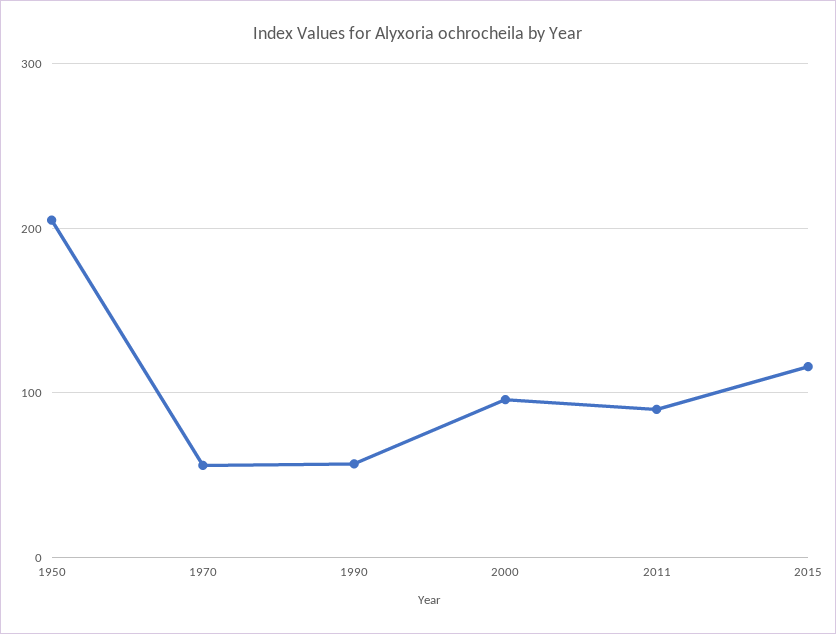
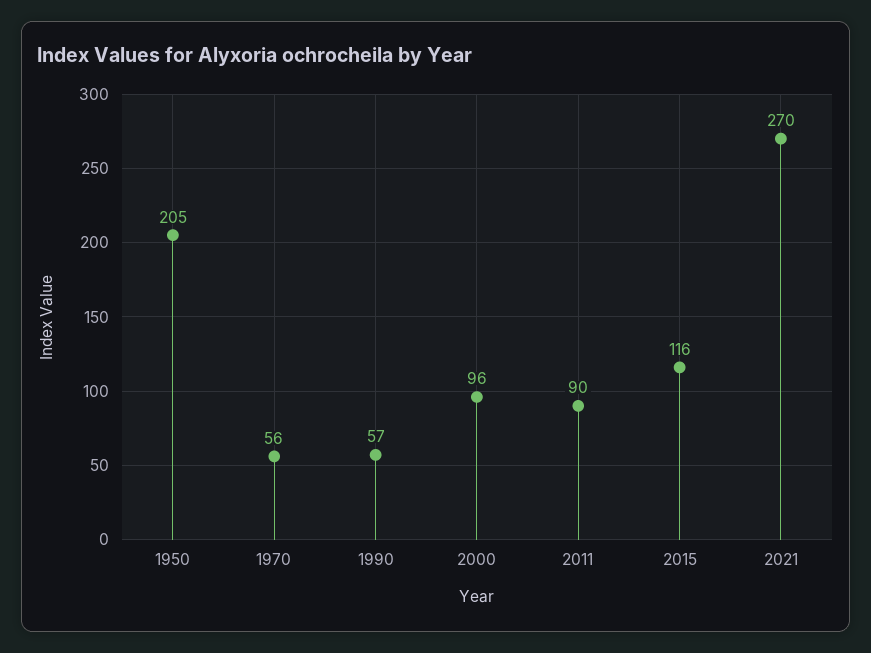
2021: none -> 270

